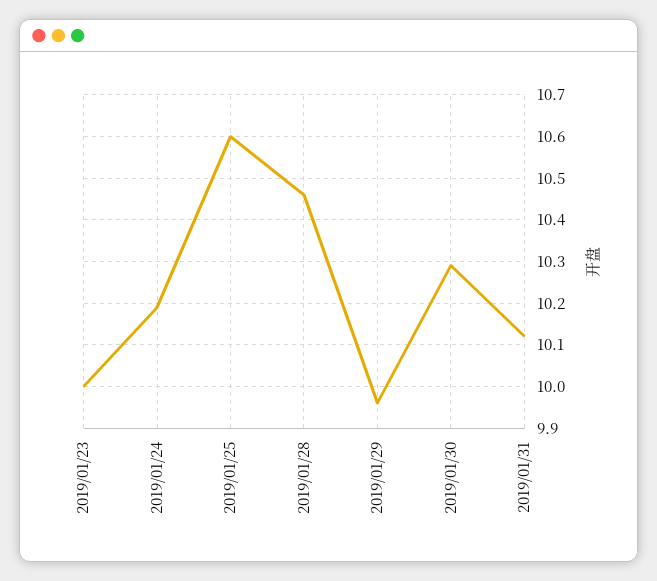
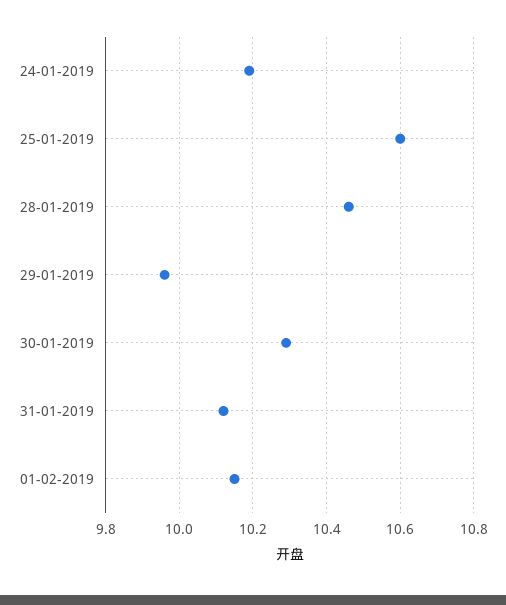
2019/01/23: 10 -> none
01-02-2019: none -> 10.15

